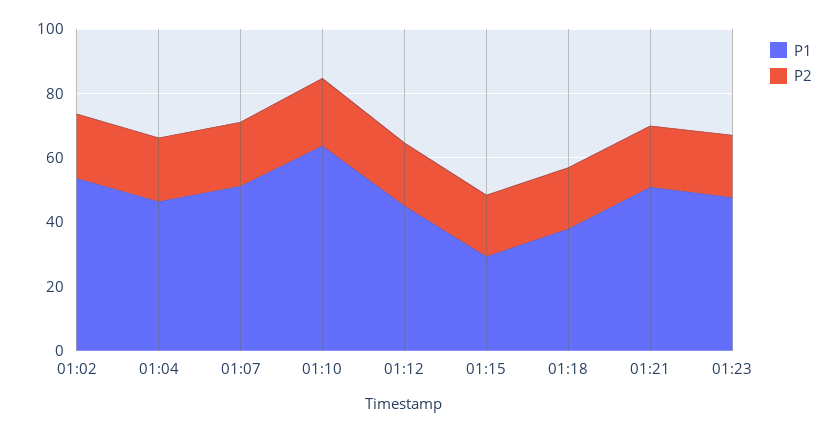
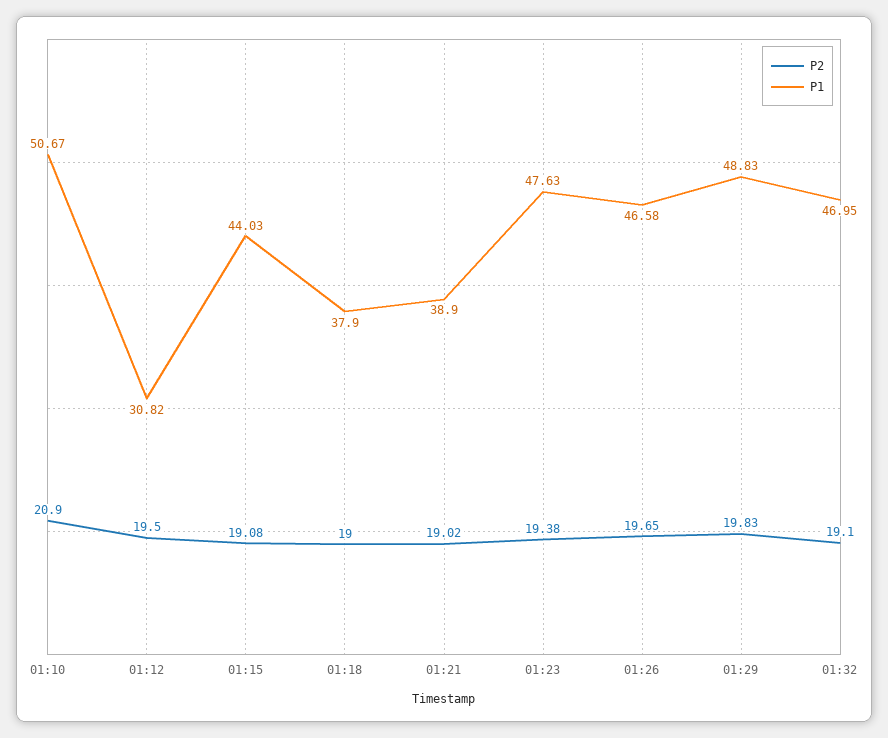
P1, 01:02: 55 -> none
P2, 01:02: 20 -> none
P1, 01:04: 45 -> none
P2, 01:04: 20 -> none
P1, 01:07: 50 -> none
P2, 01:07: 20 -> none
P1, 01:10: 65 -> 50.67
P1, 01:12: 45 -> 30.82
P1, 01:15: 30 -> 44.03
P1, 01:21: 50 -> 38.9
P2, 01:26: none -> 19.65
P1, 01:26: none -> 46.58
P2, 01:29: none -> 19.83
P1, 01:29: none -> 48.83
P2, 01:32: none -> 19.1
P1, 01:32: none -> 46.95

